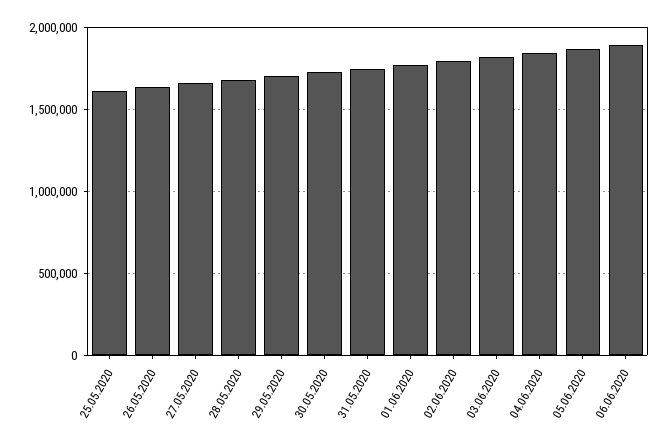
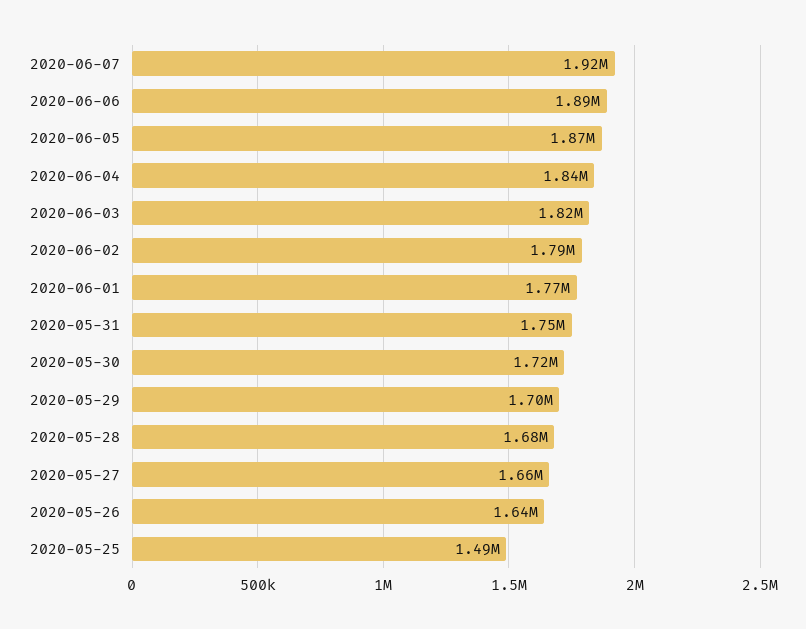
25.05.2020: 1600000 -> 1490000
2020-06-07: none -> 1920000

